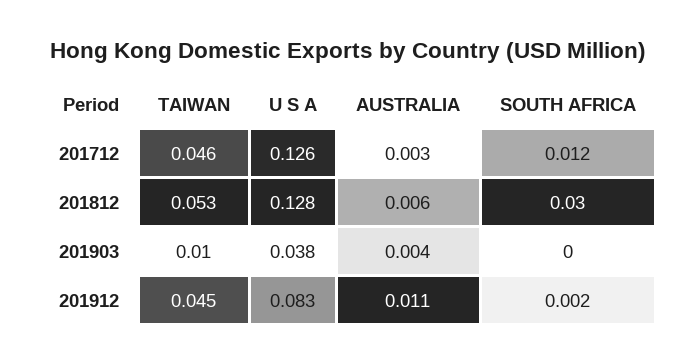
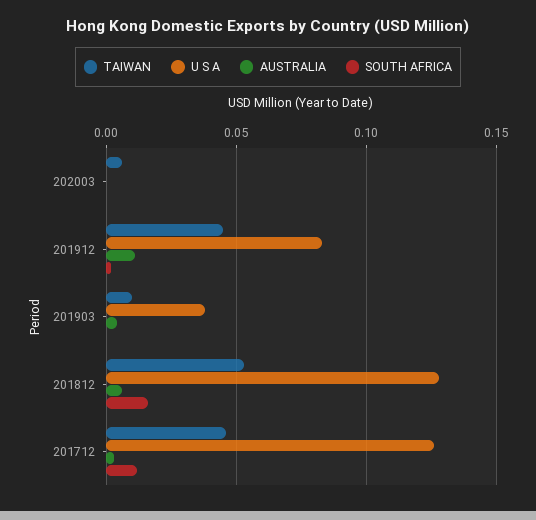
SOUTH AFRICA, 201812: 0.03 -> 0.015
TAIWAN, 202003: none -> 0.005
U S A, 202003: none -> 0
AUSTRALIA, 202003: none -> 0
SOUTH AFRICA, 202003: none -> 0

